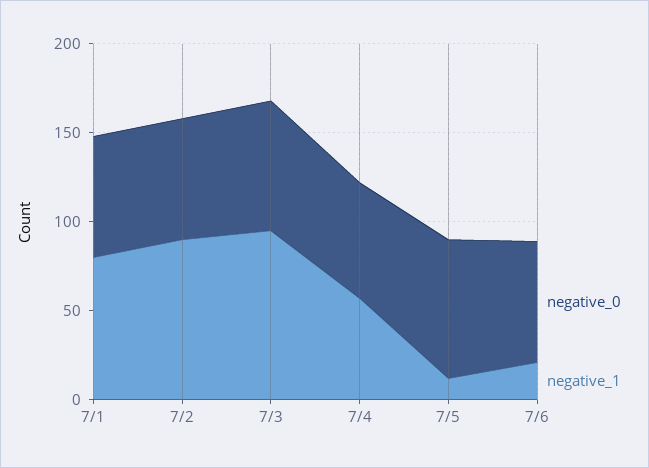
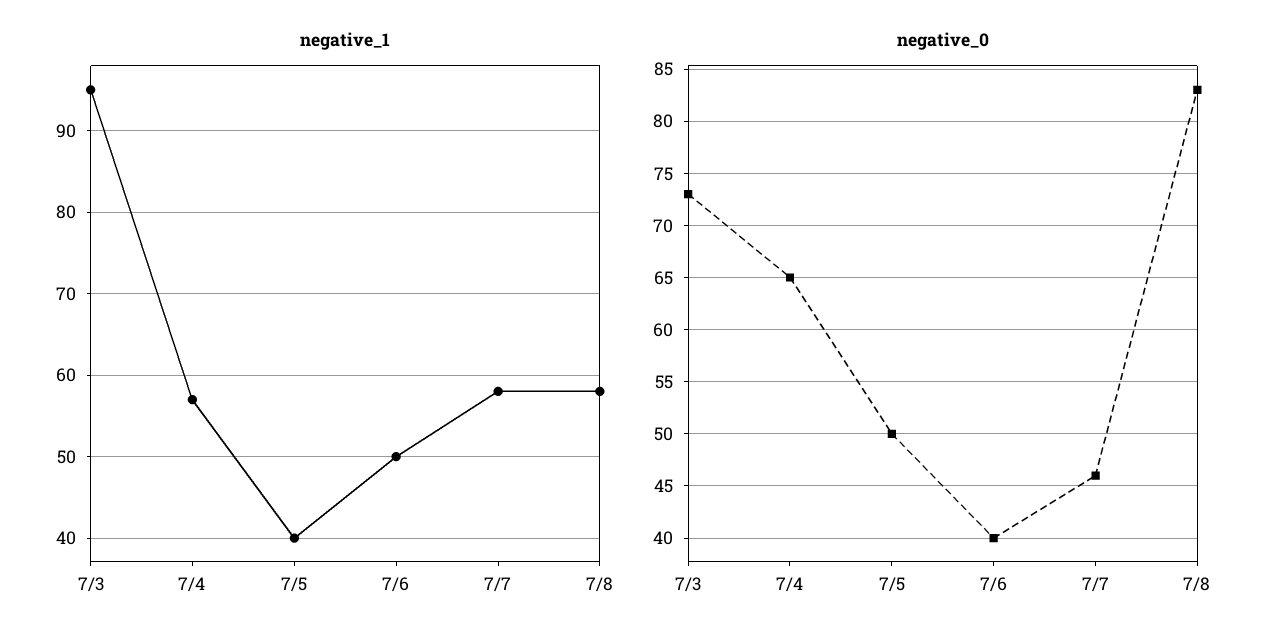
negative_0, 7/1: 70 -> none
negative_1, 7/1: 80 -> none
negative_0, 7/2: 70 -> none
negative_1, 7/2: 90 -> none
negative_0, 7/5: 80 -> 50
negative_1, 7/5: 10 -> 40
negative_0, 7/6: 70 -> 40
negative_1, 7/6: 20 -> 50
negative_1, 7/7: none -> 58
negative_1, 7/8: none -> 58
negative_0, 7/7: none -> 46
negative_0, 7/8: none -> 83

